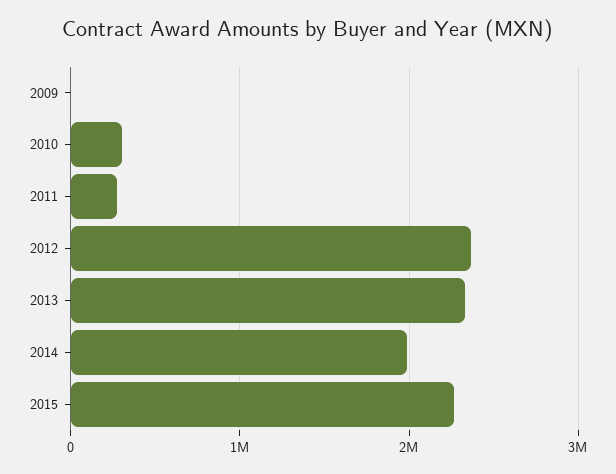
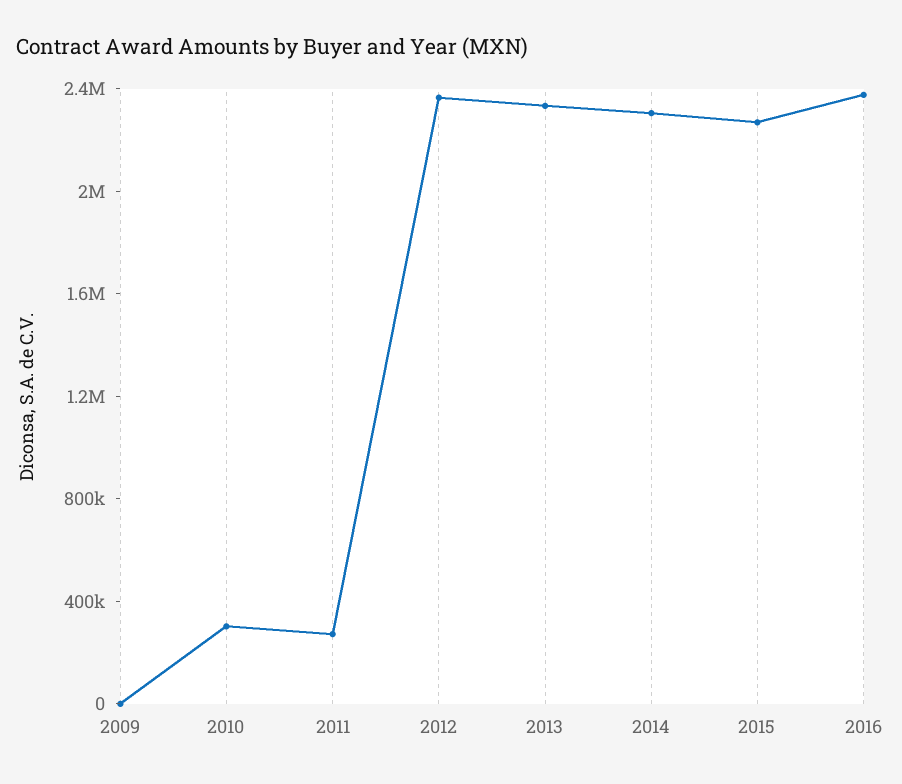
2014: 2000000 -> 2300000
2016: none -> 2400000

